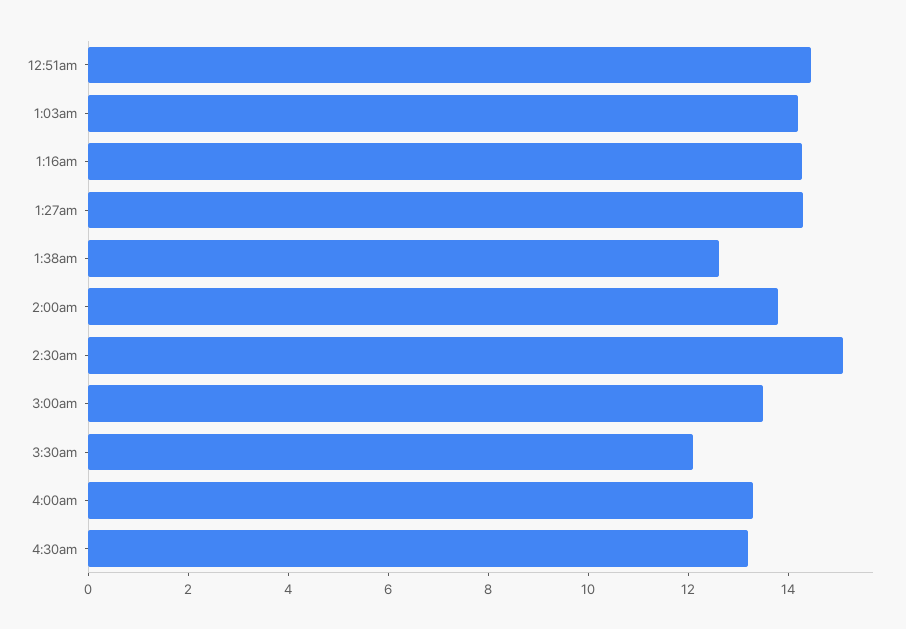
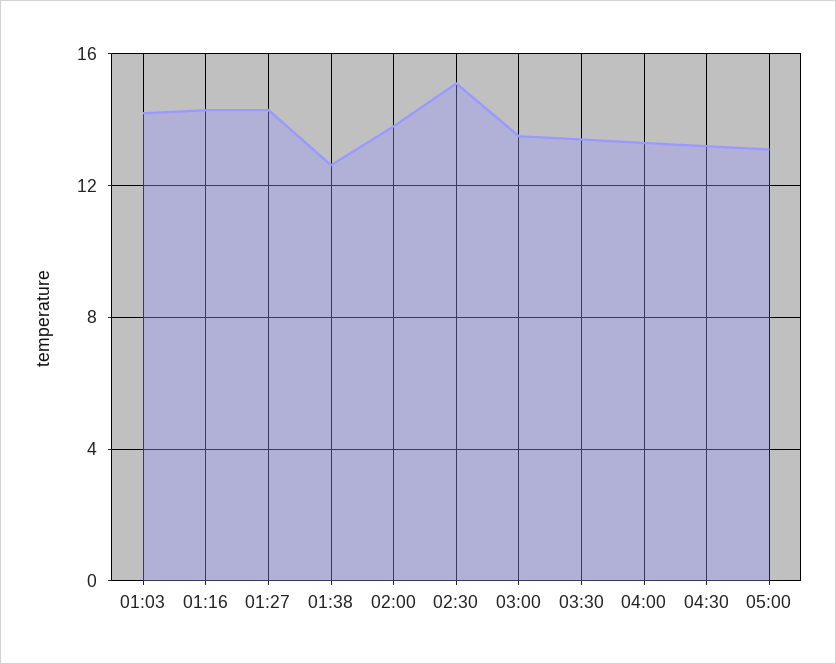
12:51am: 14.5 -> none
3:30am: 12 -> 13.5
05:00: none -> 13

